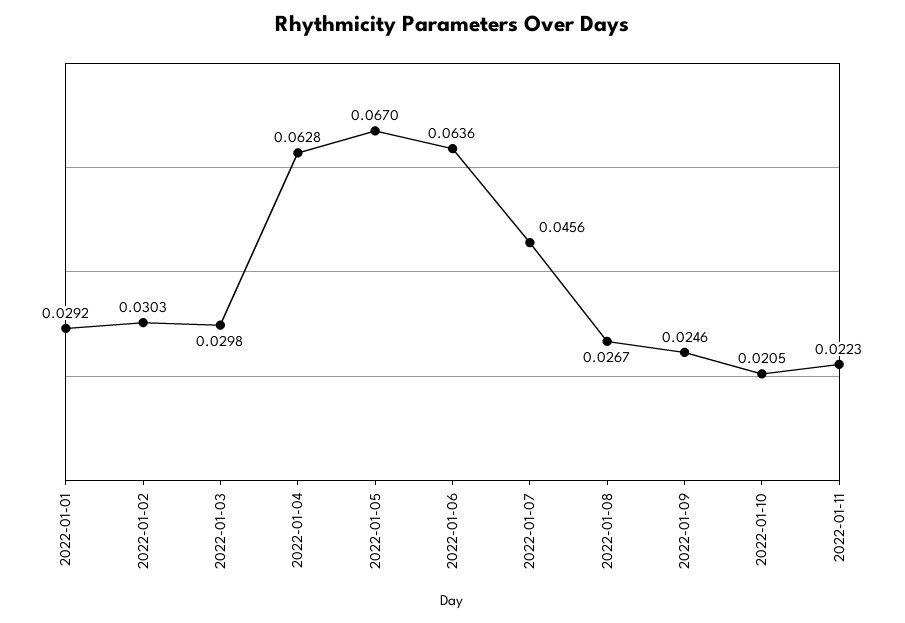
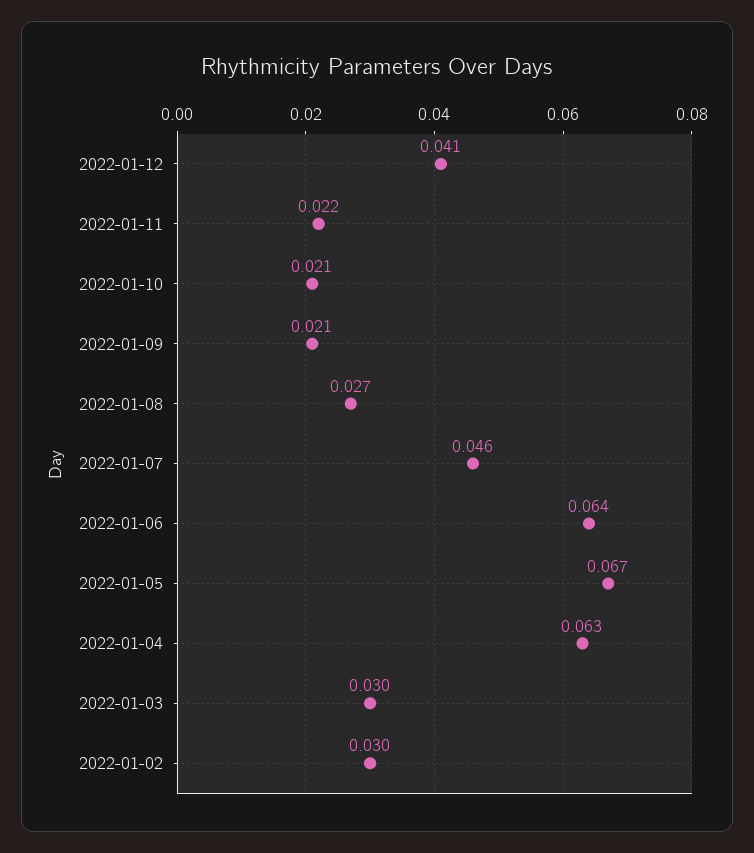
2022-01-01: 0.0292 -> none
2022-01-09: 0.0246 -> 0.021
2022-01-12: none -> 0.041

